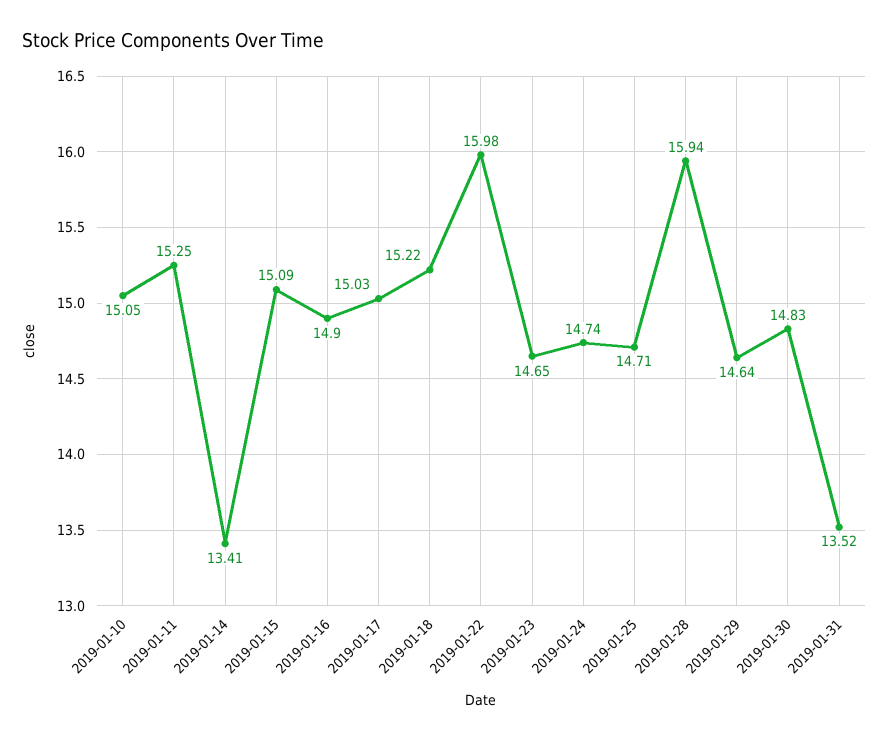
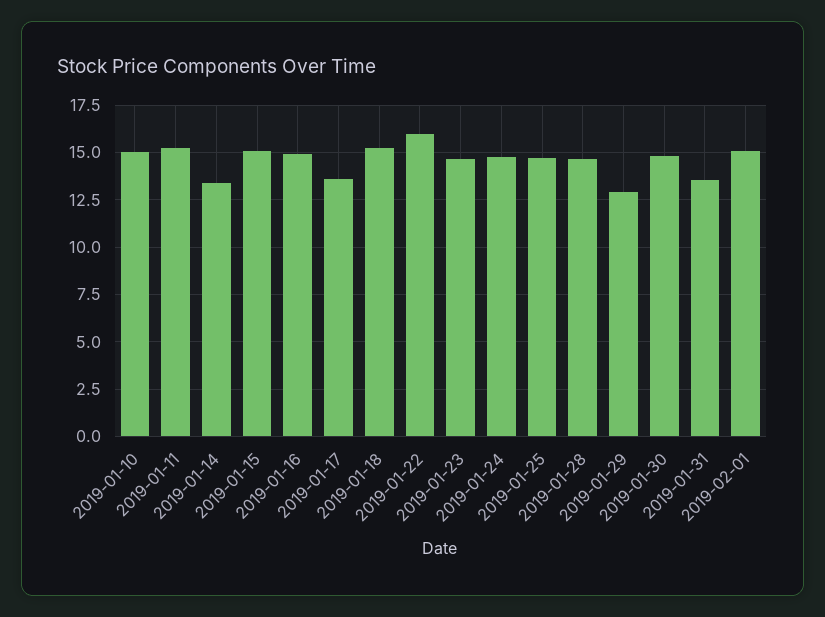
2019-01-17: 15.03 -> 13.5
2019-01-28: 15.94 -> 14.5
2019-01-29: 14.64 -> 13
2019-02-01: none -> 15

